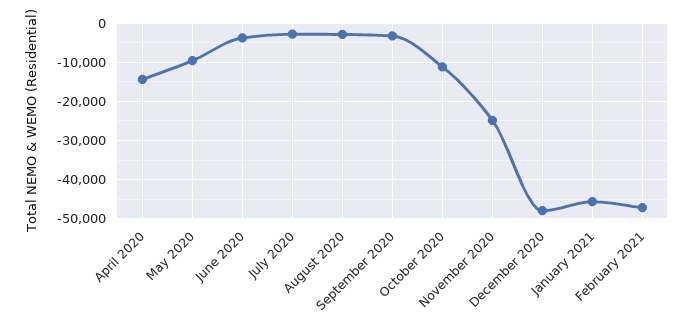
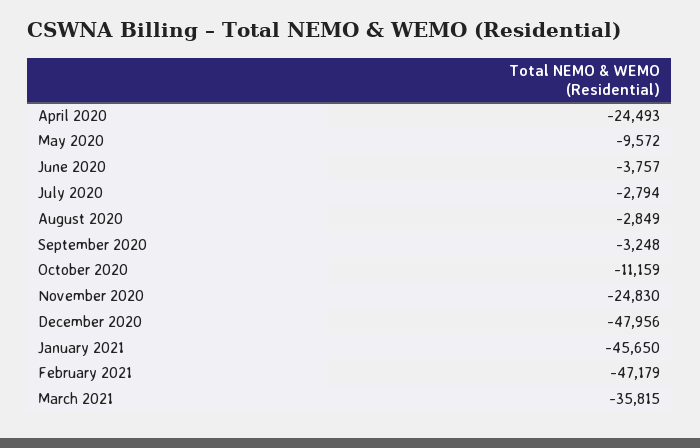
April 2020: -14000 -> -24493
March 2021: none -> -35815

